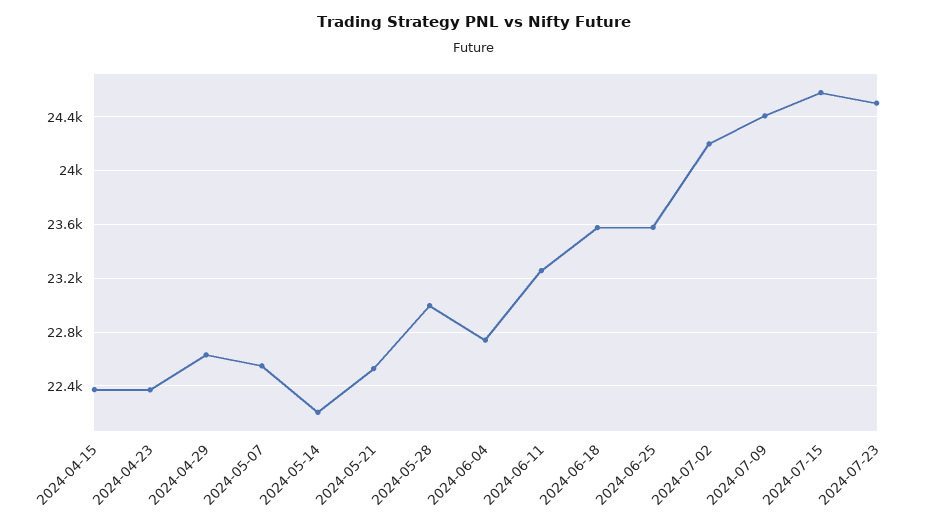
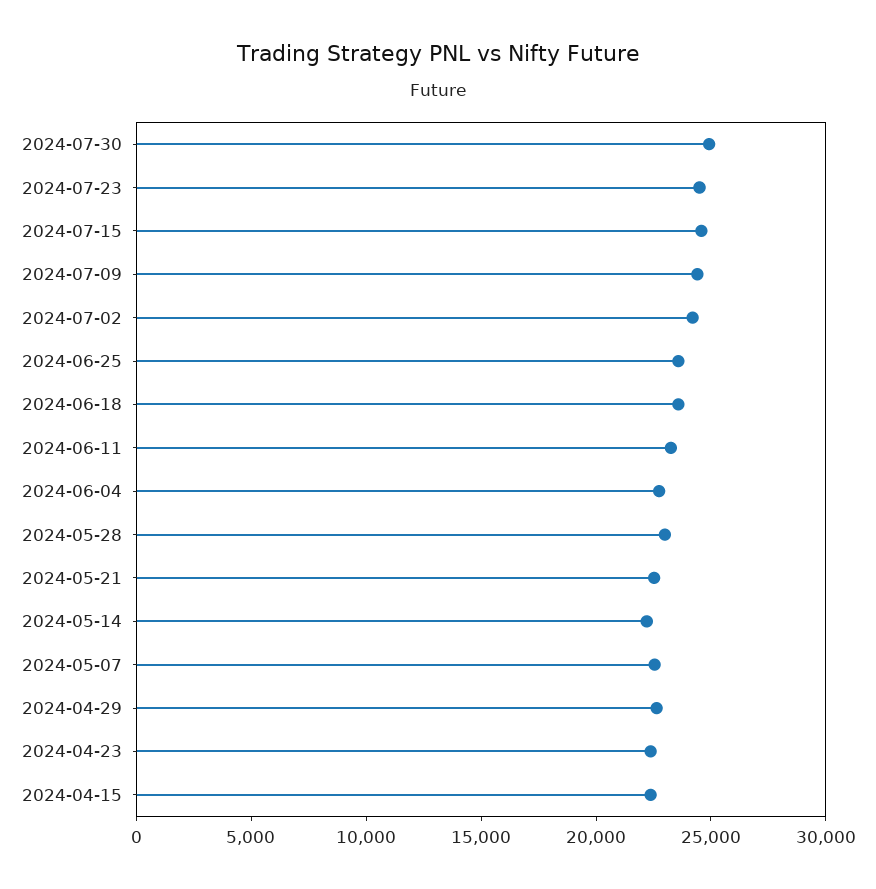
2024-07-30: none -> 25000

